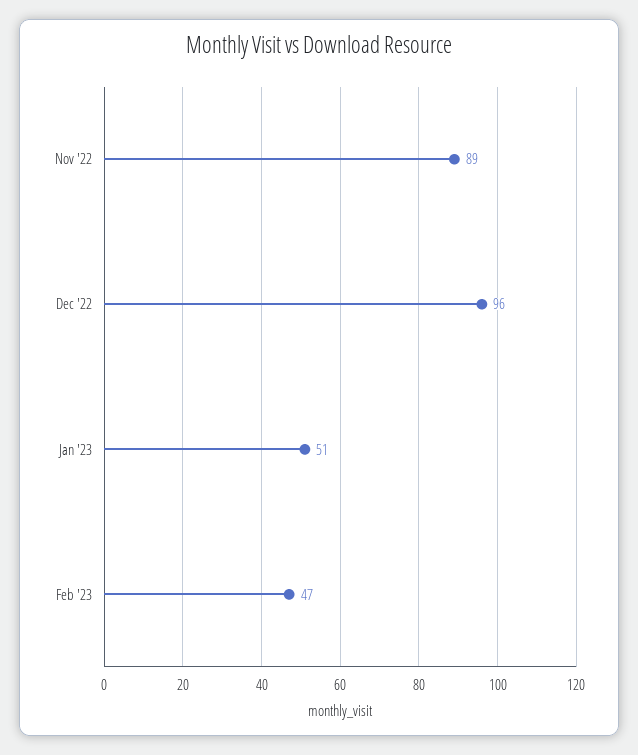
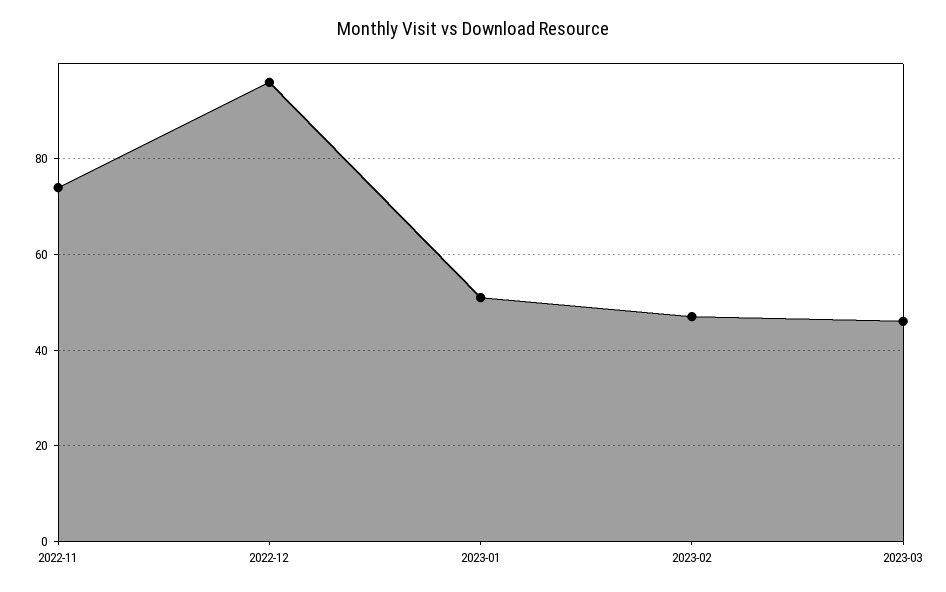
Nov '22: 89 -> 75
2023-03: none -> 45

